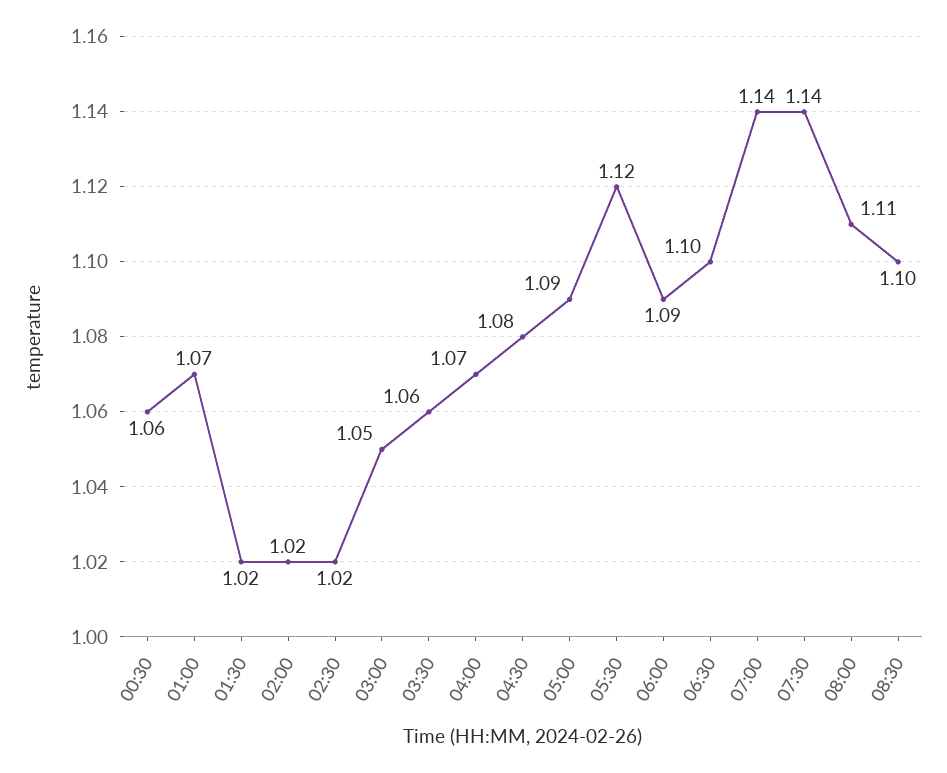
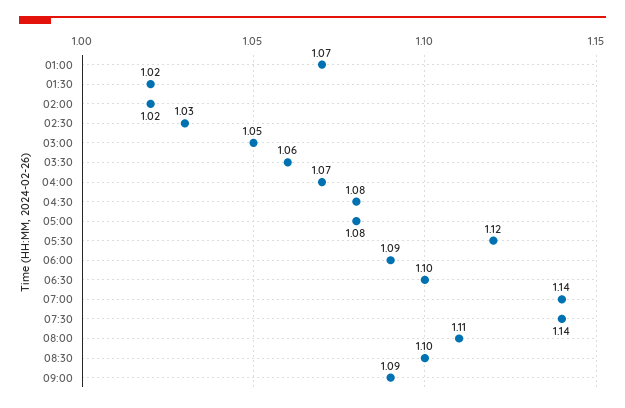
00:30: 1.06 -> none
02:30: 1.02 -> 1.03
05:00: 1.09 -> 1.08
09:00: none -> 1.09

